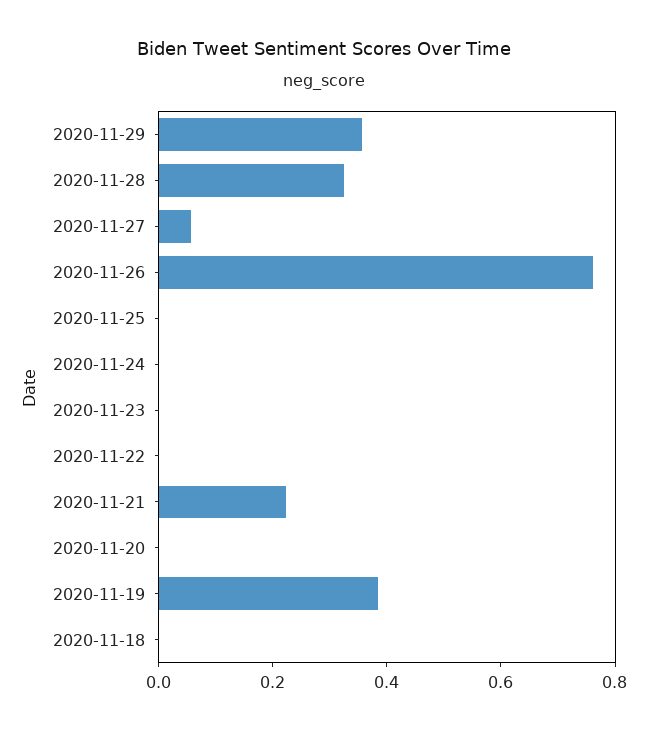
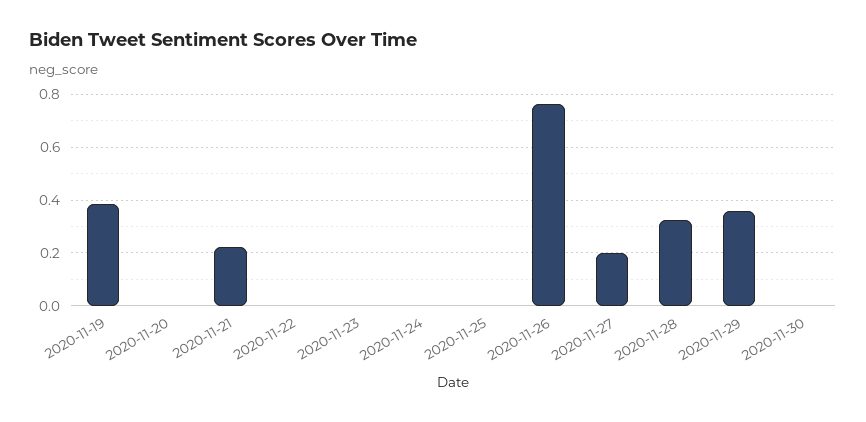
2020-11-27: 0.05 -> 0.2
2020-11-18: 0 -> none
2020-11-30: none -> 0

